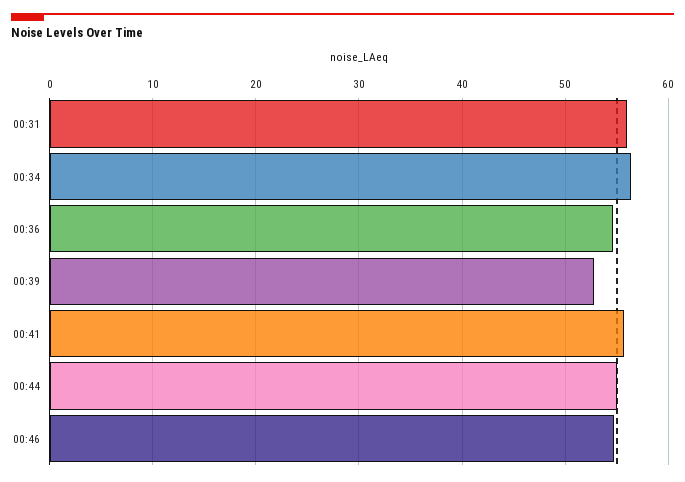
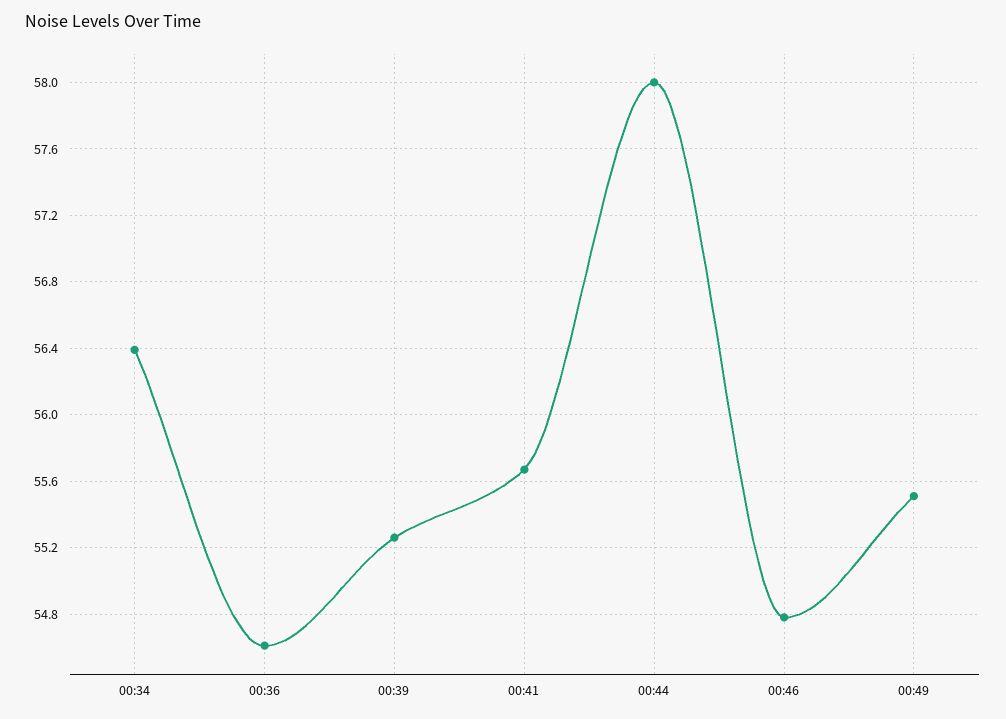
00:31: 56 -> none
00:39: 53 -> 55.25
00:44: 55 -> 58
00:49: none -> 55.5

